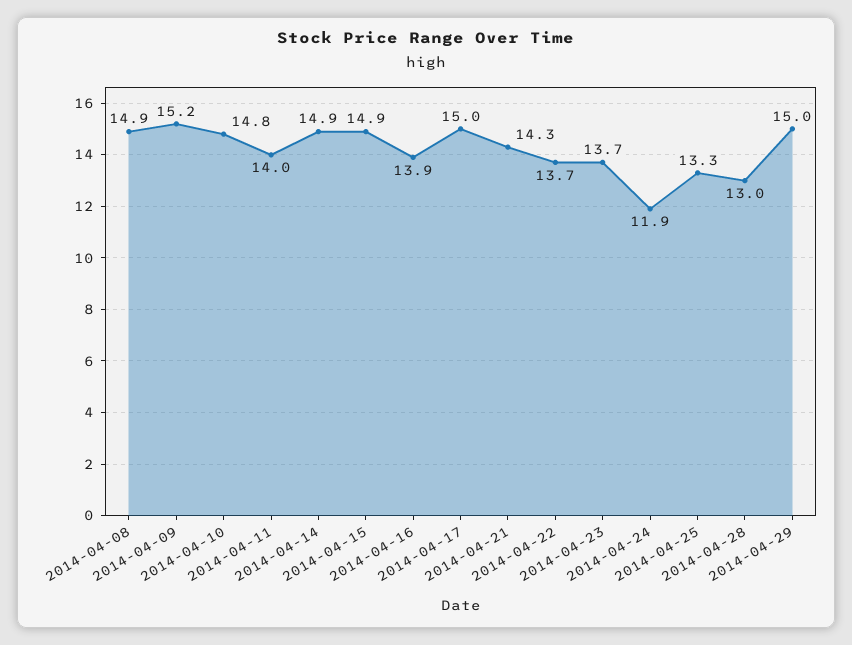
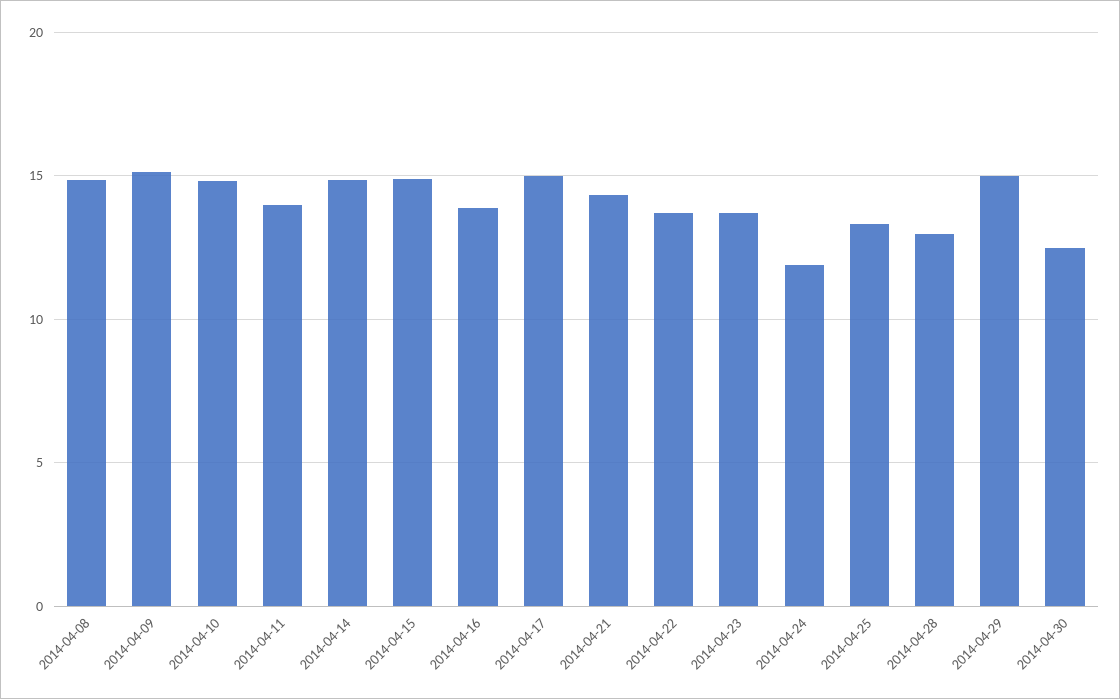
2014-04-30: none -> 12.5

